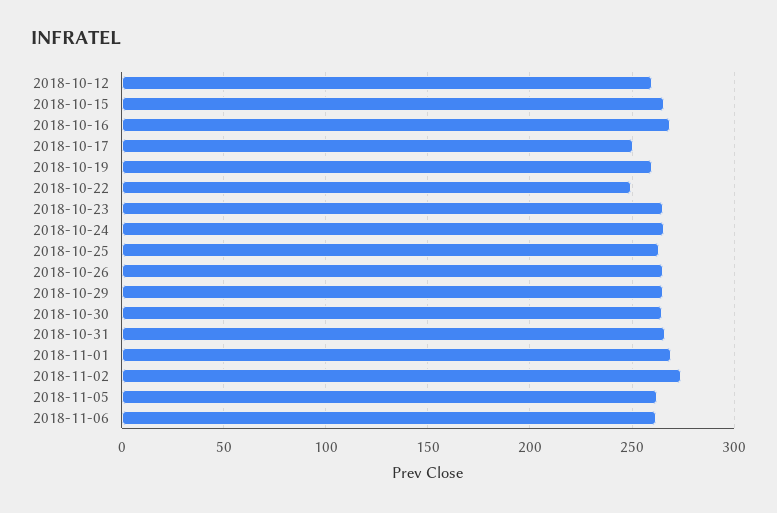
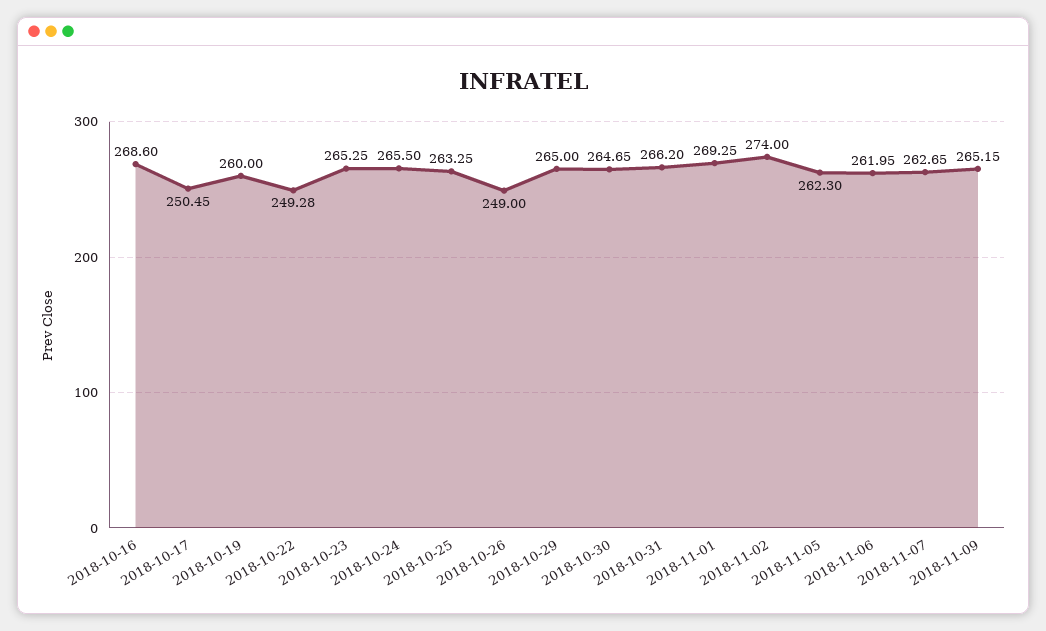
2018-10-12: 260 -> none
2018-10-15: 265 -> none
2018-10-26: 265 -> 249
2018-11-07: none -> 262.65
2018-11-09: none -> 265.15

